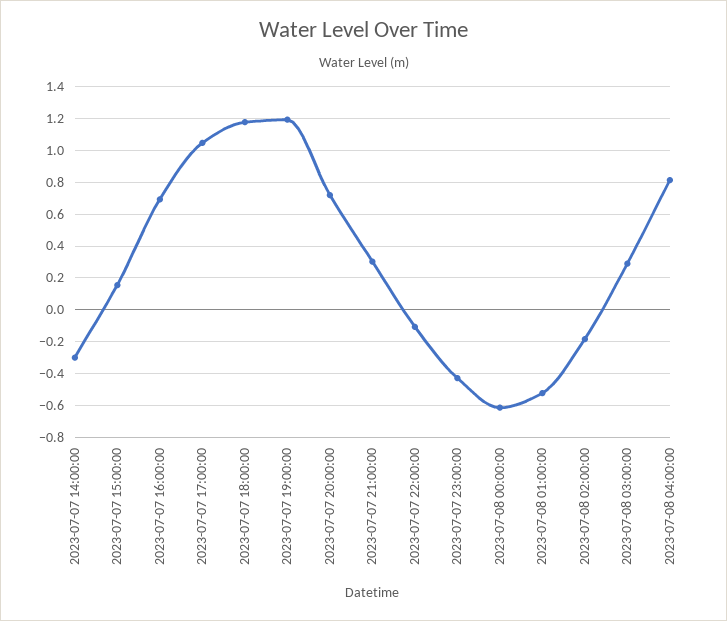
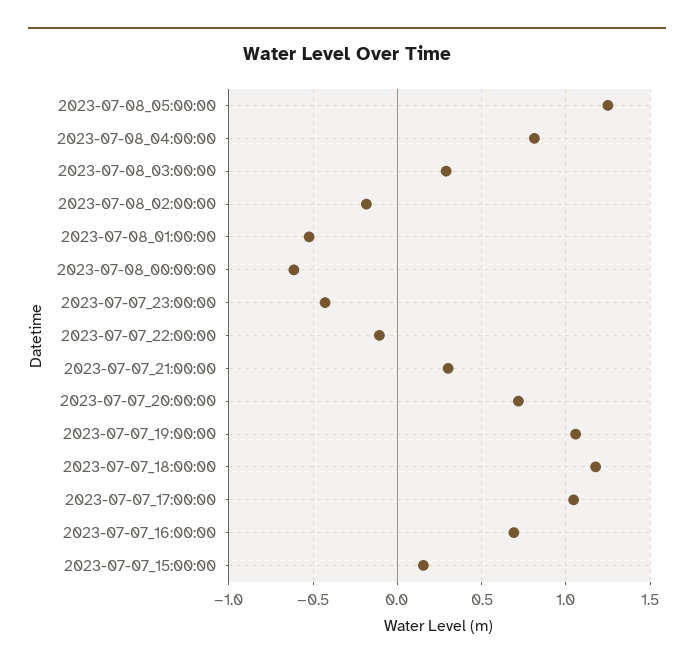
2023-07-07 14:00:00: -0.3 -> none
2023-07-07 19:00:00: 1.2 -> 1.05
2023-07-08_05:00:00: none -> 1.25

